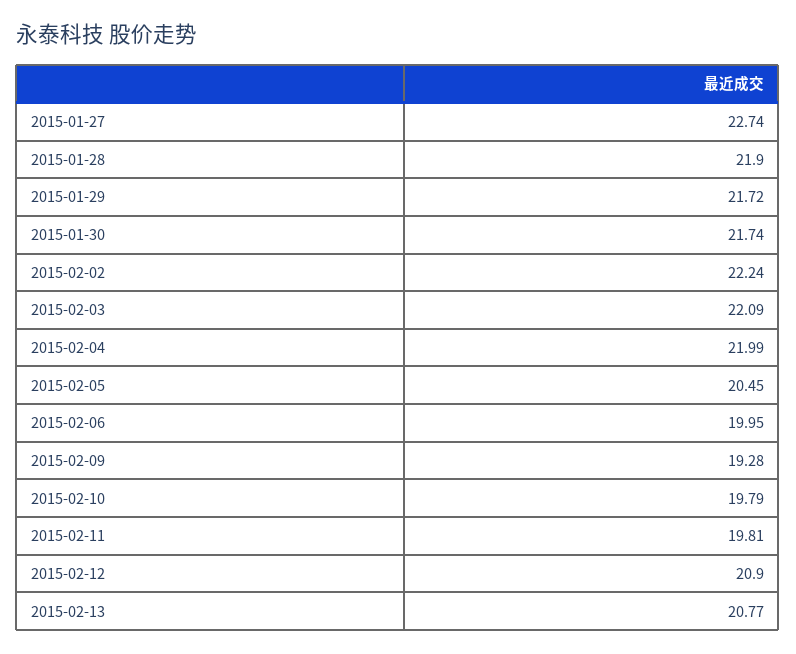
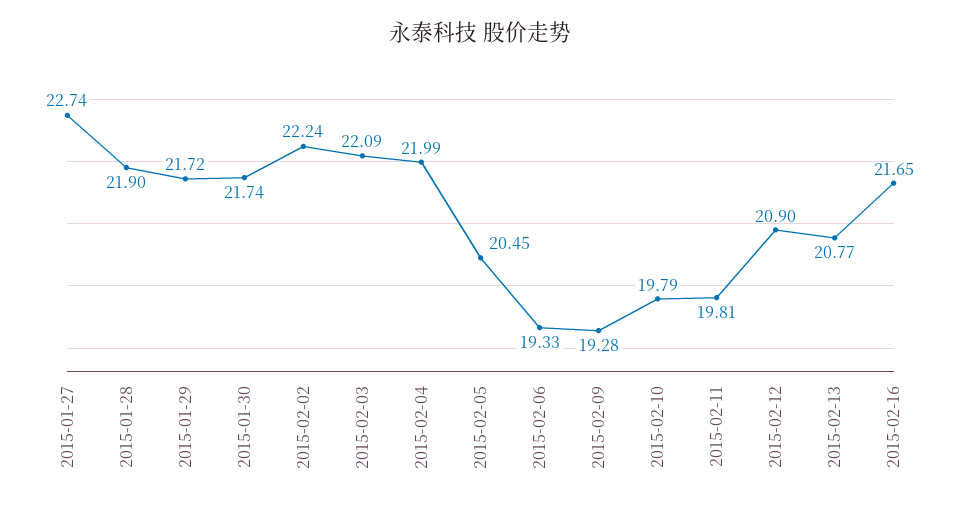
2015-02-06: 19.95 -> 19.33
2015-02-16: none -> 21.65

